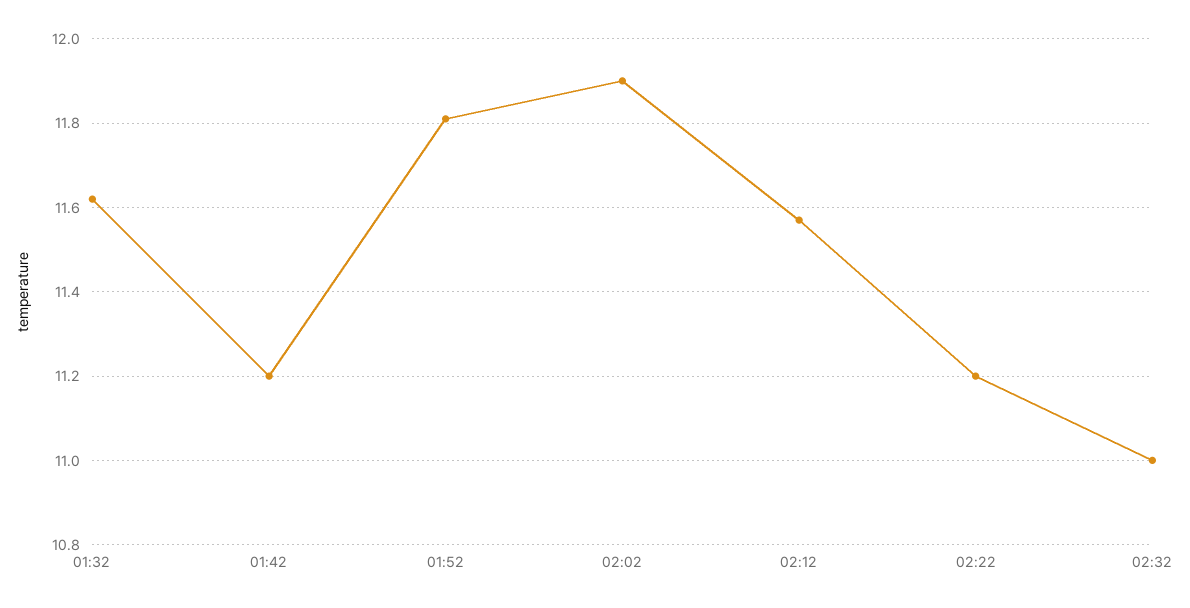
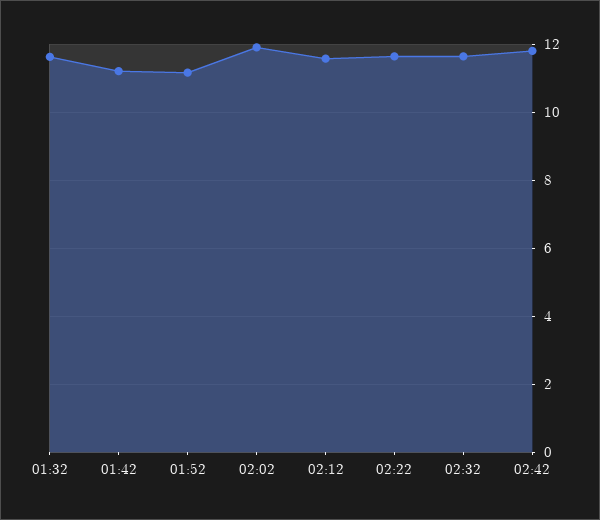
01:52: 11.8 -> 11.2
02:22: 11.2 -> 11.6
02:32: 11 -> 11.6
02:42: none -> 11.8

